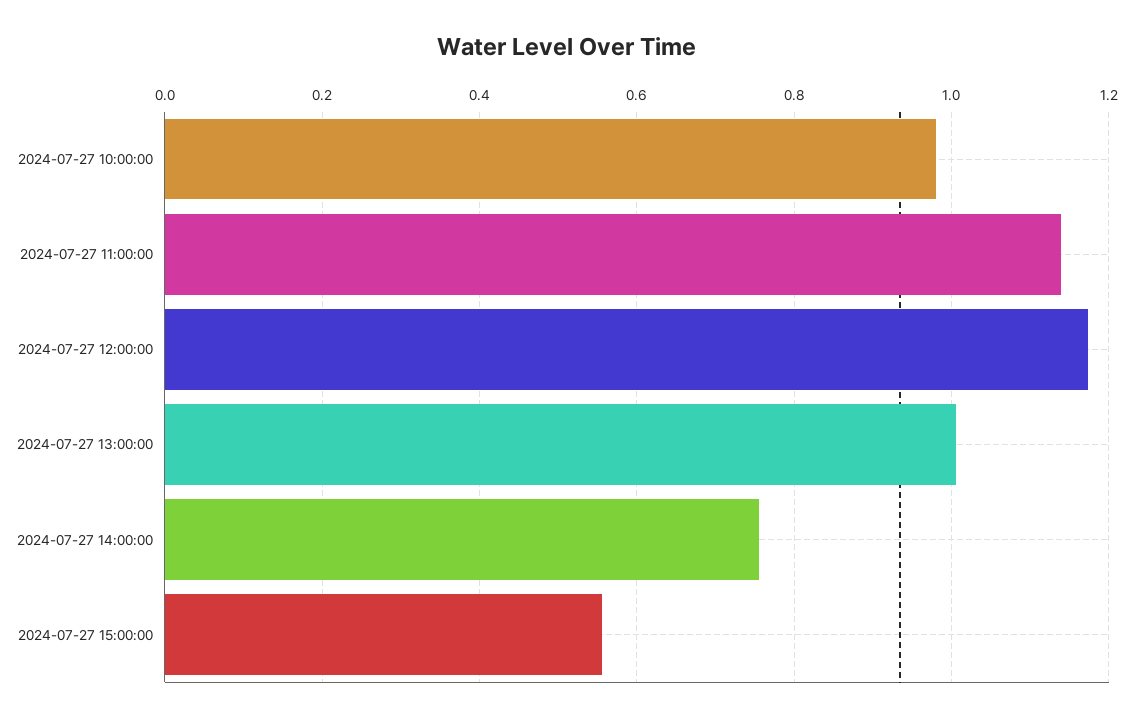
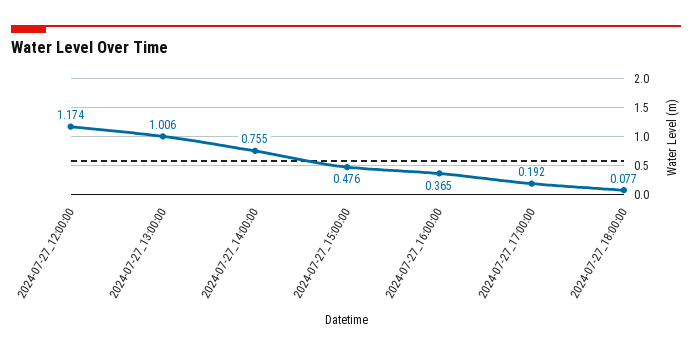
2024-07-27 10:00:00: 0.98 -> none
2024-07-27 11:00:00: 1.14 -> none
2024-07-27 15:00:00: 0.56 -> 0.476
2024-07-27_16:00:00: none -> 0.365
2024-07-27_17:00:00: none -> 0.192
2024-07-27_18:00:00: none -> 0.077

